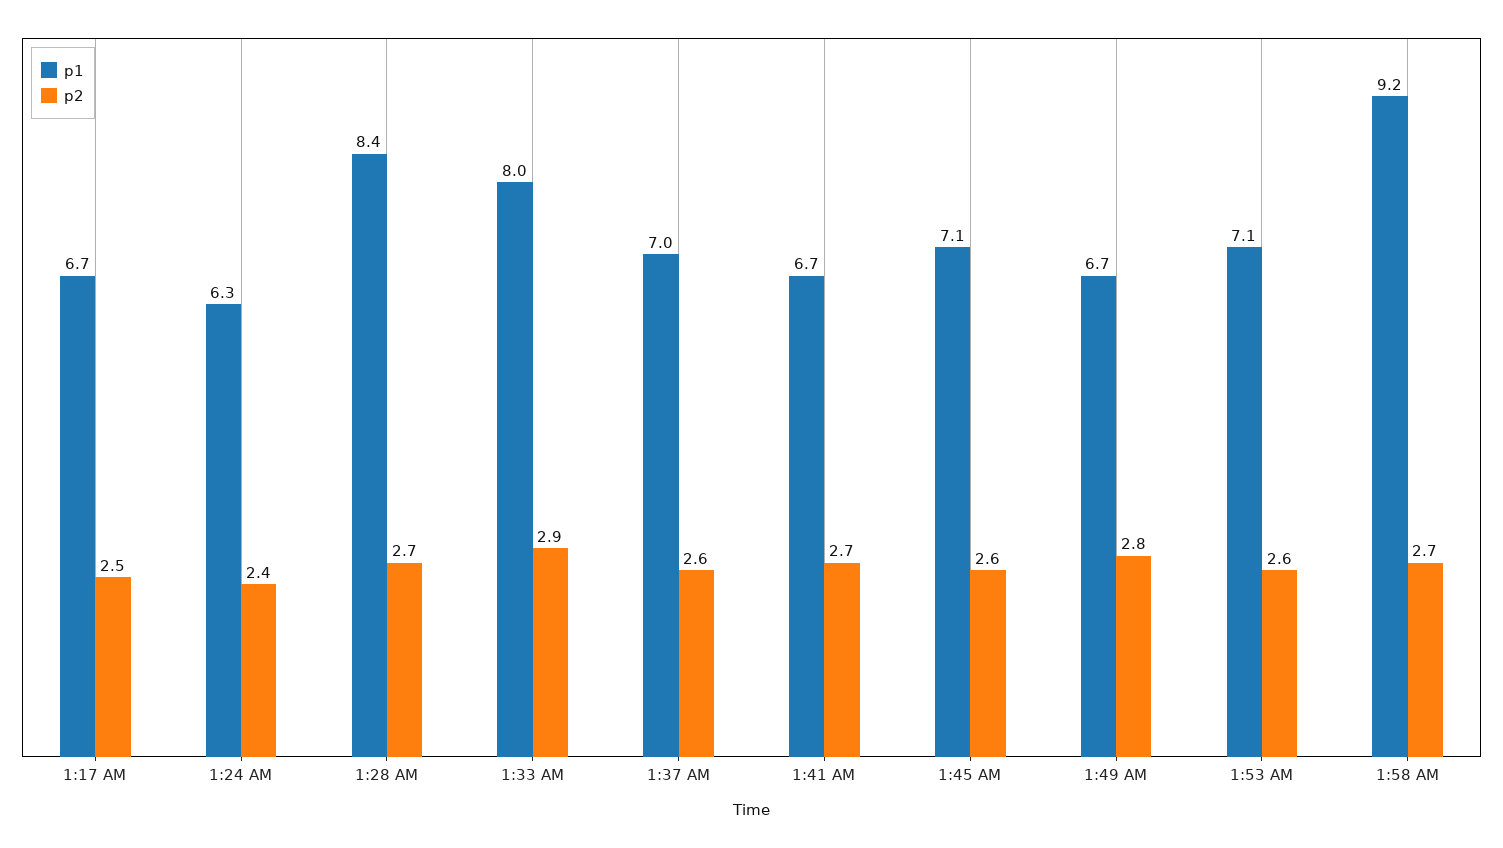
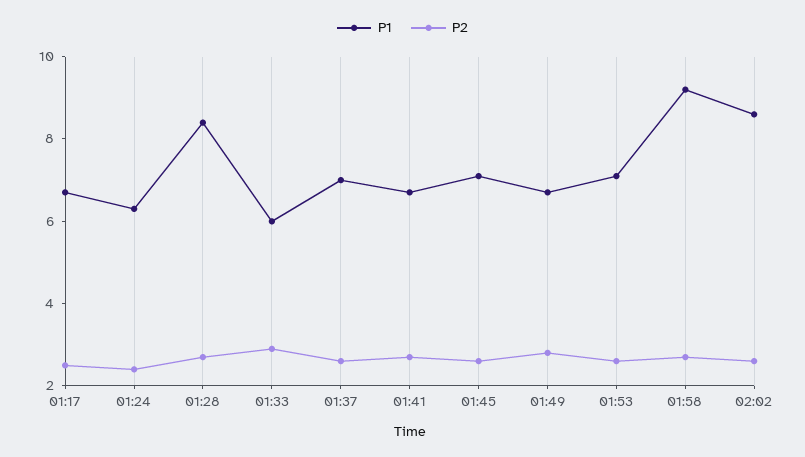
p1, 1:33 AM: 8 -> 6
p1, 02:02: none -> 8.5
p2, 02:02: none -> 2.5

